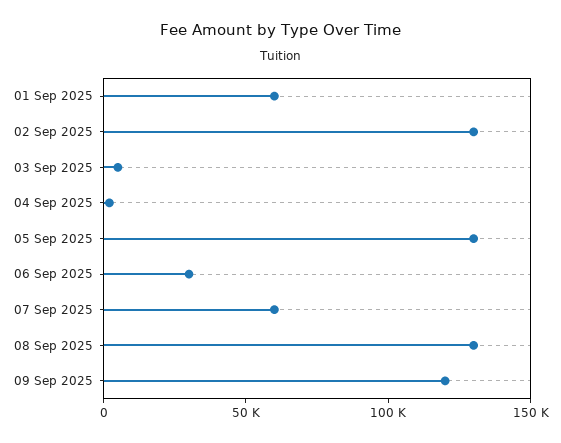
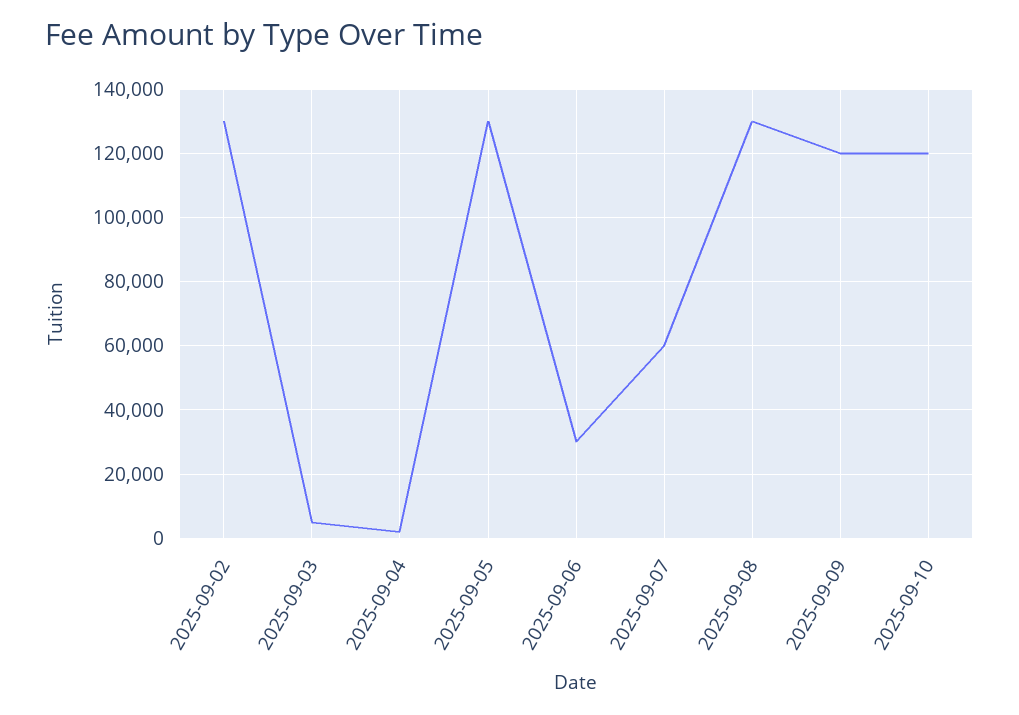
01 Sep 2025: 60000 -> none
2025-09-10: none -> 120000

